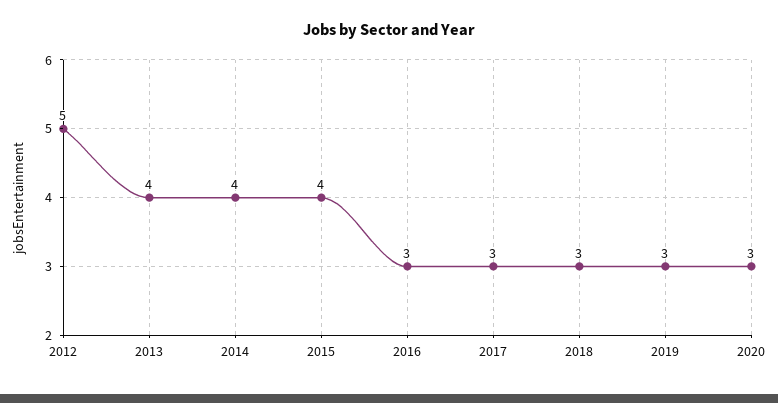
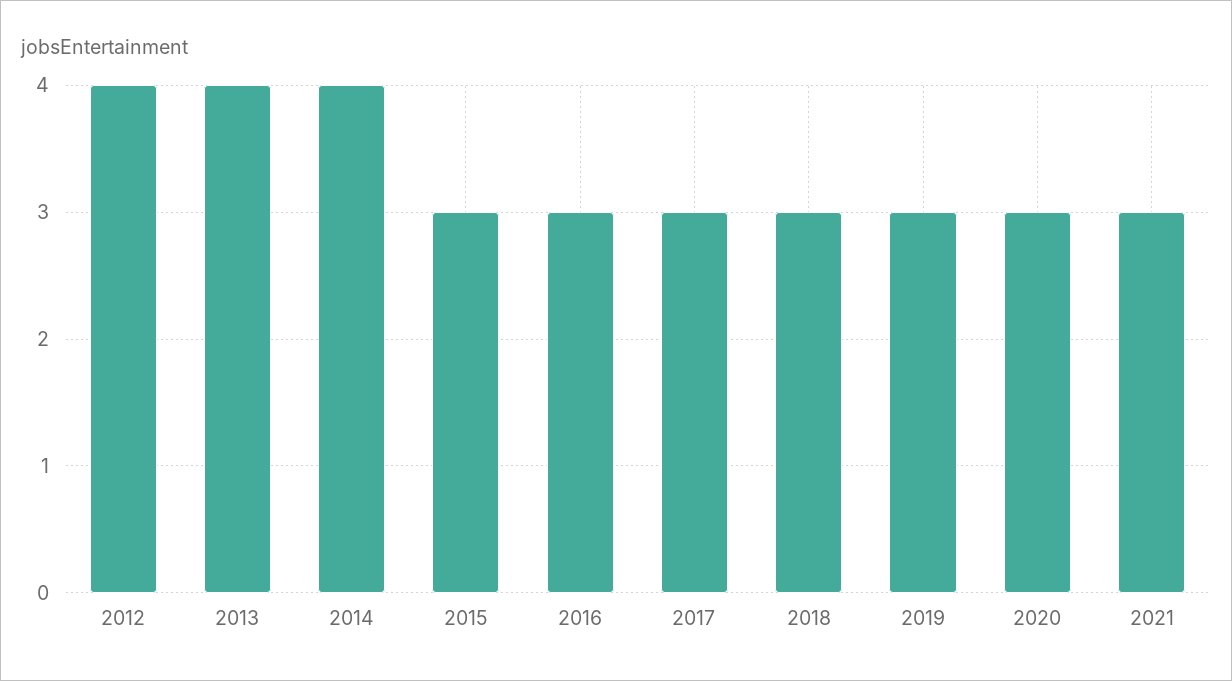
2012: 5 -> 4
2015: 4 -> 3
2021: none -> 3

